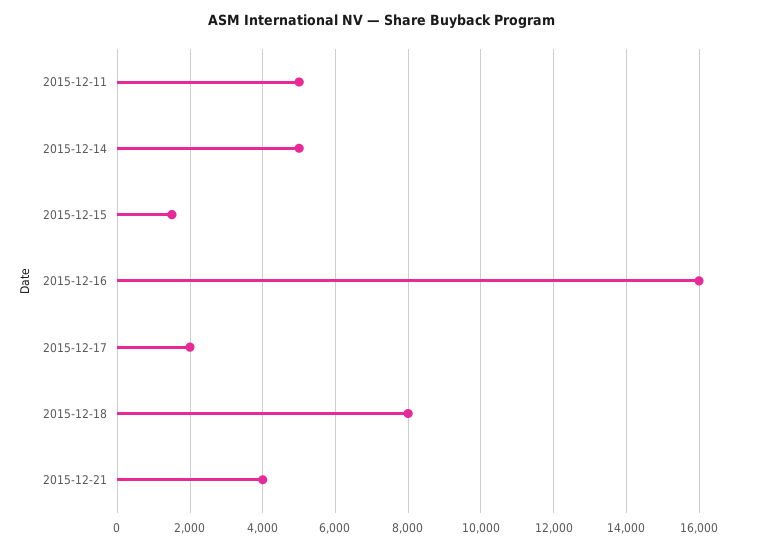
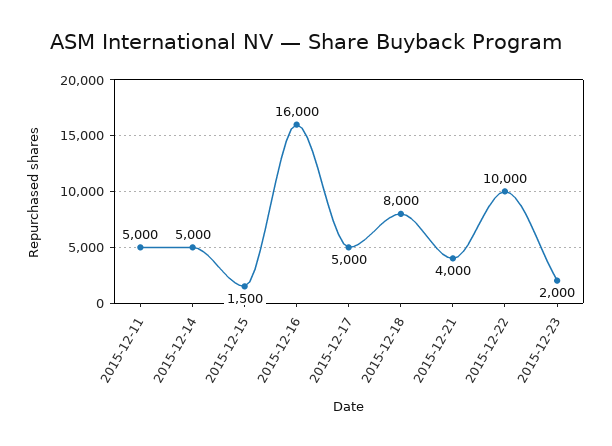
2015-12-17: 2000 -> 5000
2015-12-22: none -> 10000
2015-12-23: none -> 2000

